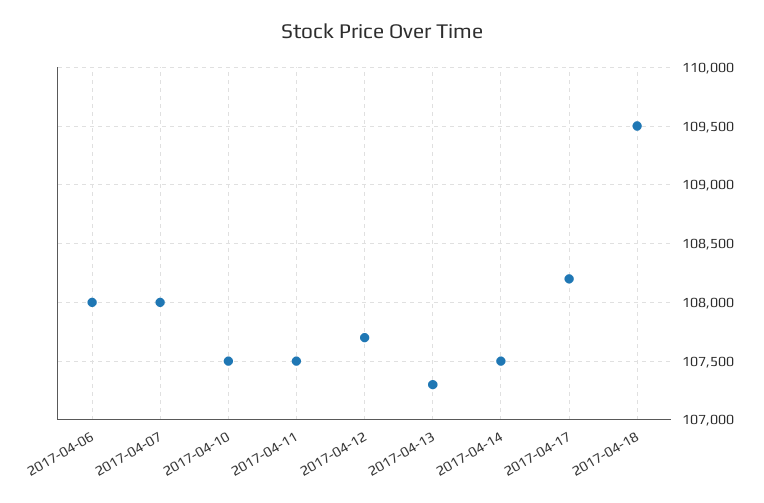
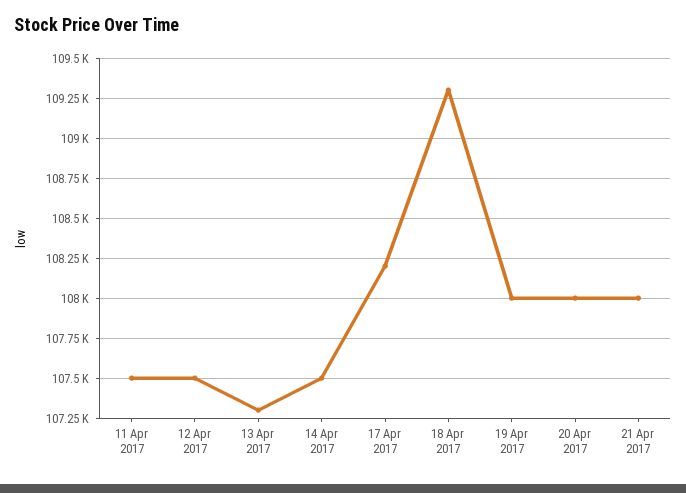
2017-04-06: 108000 -> none
2017-04-07: 108000 -> none
2017-04-10: 107500 -> none
2017-04-12: 107700 -> 107500
2017-04-18: 109500 -> 109300
19 Apr 2017: none -> 108000
20 Apr 2017: none -> 108000
21 Apr 2017: none -> 108000

